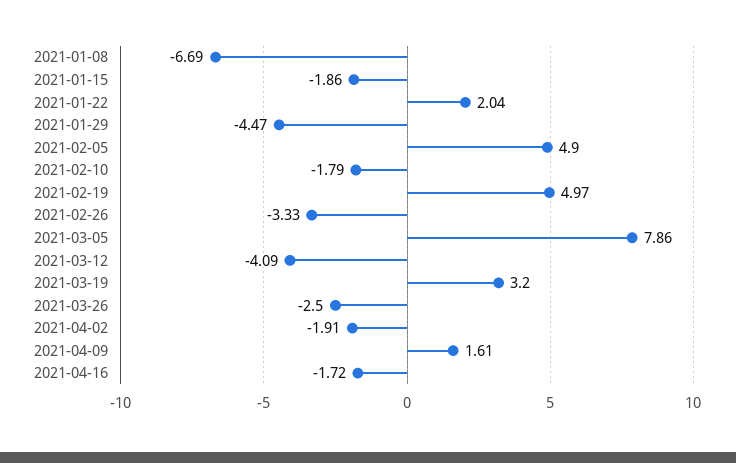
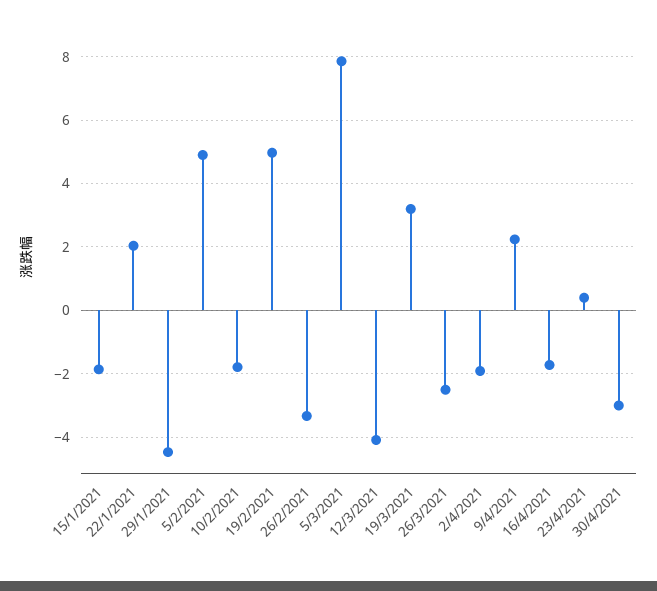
2021-01-08: -6.69 -> none
2021-04-09: 1.61 -> 2.2
23/4/2021: none -> 0.4
30/4/2021: none -> -3

